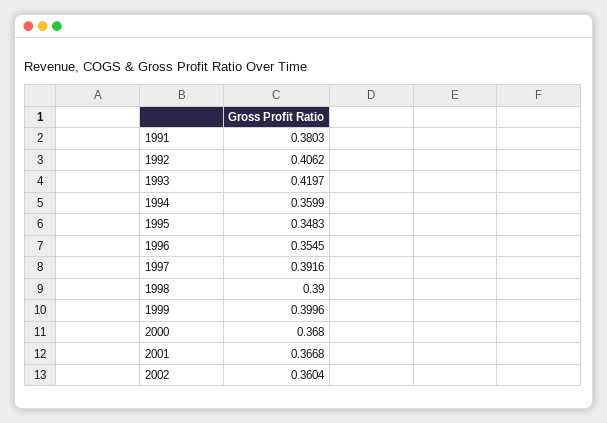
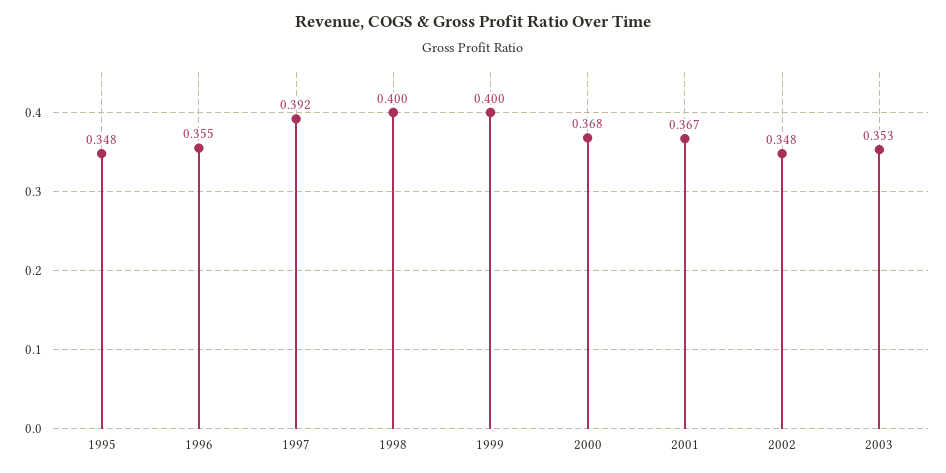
1991: 0.3803 -> none
1992: 0.4062 -> none
1993: 0.4197 -> none
1994: 0.3599 -> none
1998: 0.39 -> 0.4
2002: 0.3604 -> 0.348
2003: none -> 0.353

